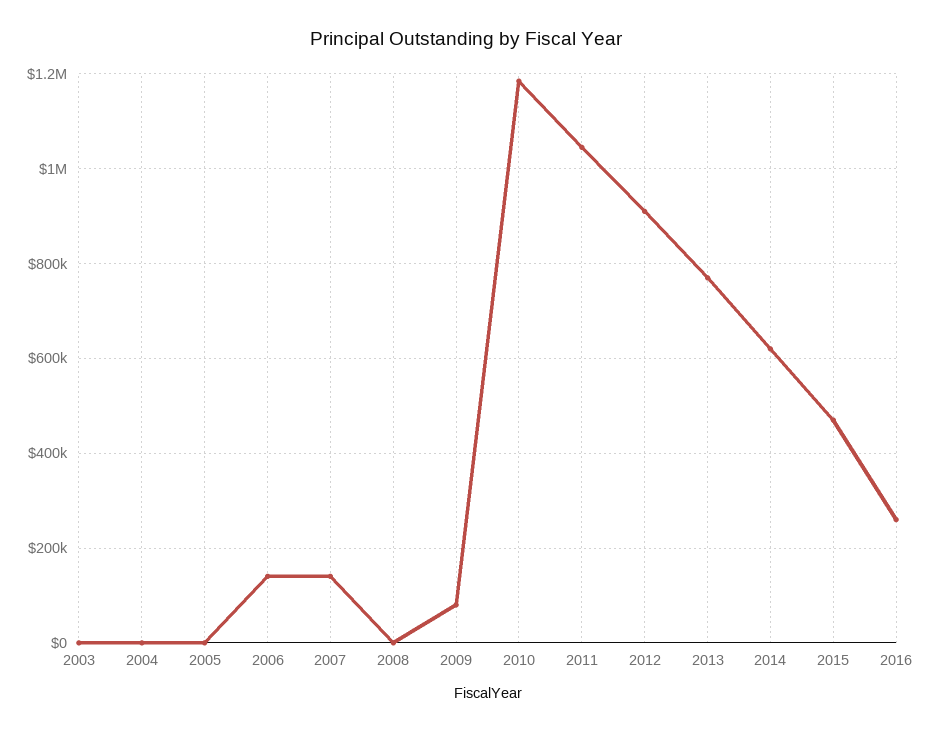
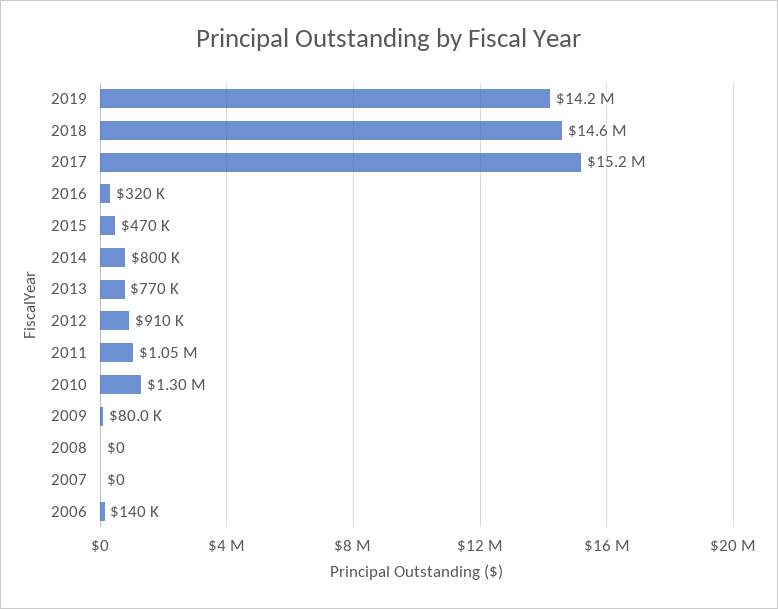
2003: 0 -> none
2004: 0 -> none
2005: 0 -> none
2007: 140000 -> 0
2010: 1180000 -> 1300000
2014: 620000 -> 800000
2016: 260000 -> 320000
2019: none -> 14200000
2018: none -> 14600000
2017: none -> 15200000

